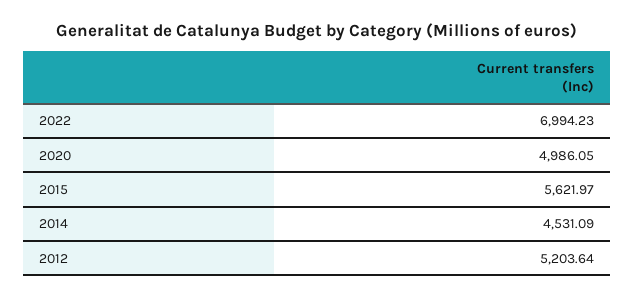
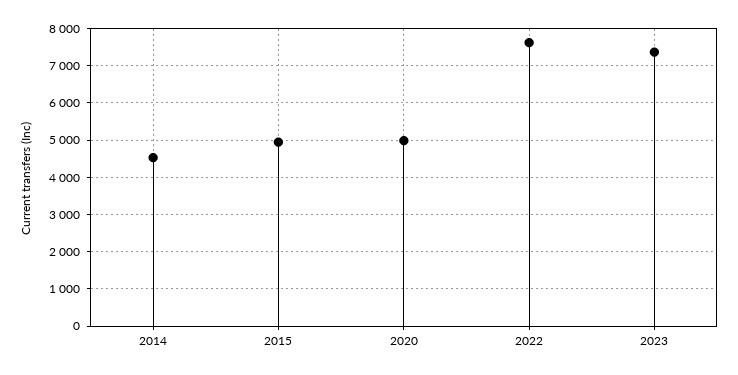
2022: 6994.23 -> 7600
2015: 5621.97 -> 5000
2012: 5203.64 -> none
2023: none -> 7400

